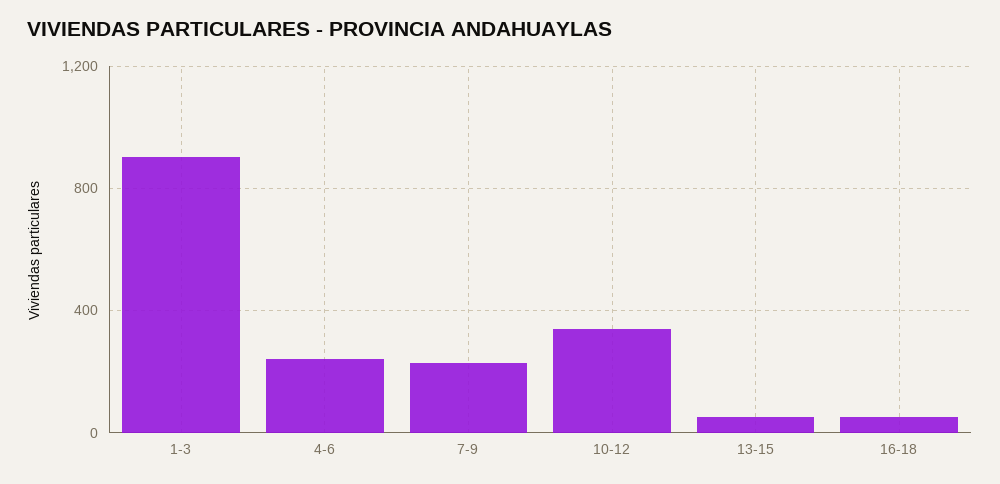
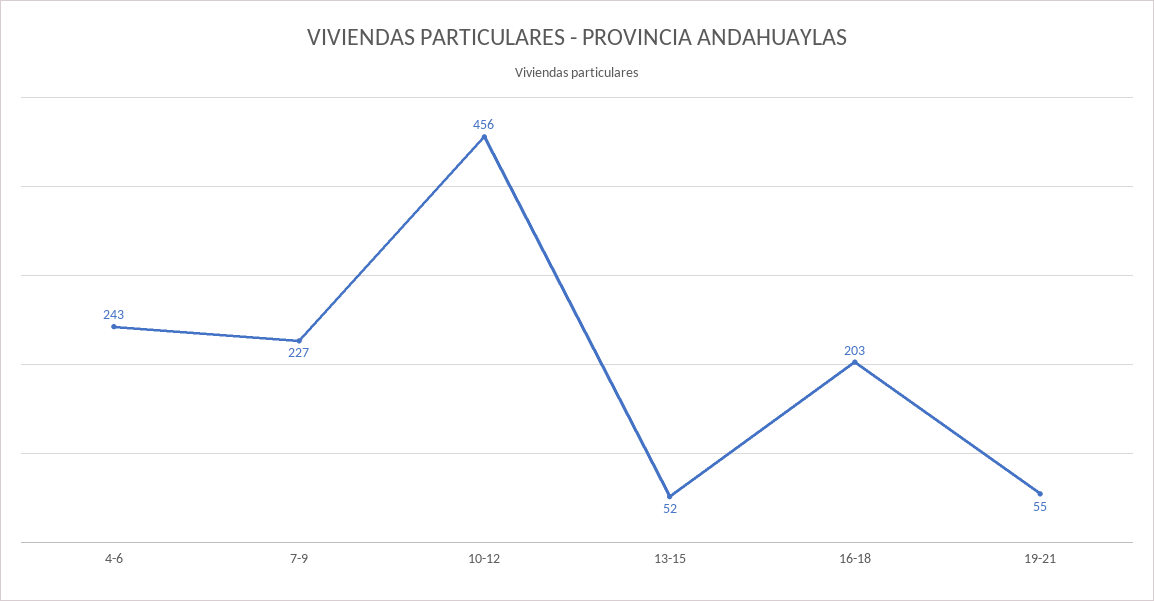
1-3: 900 -> none
10-12: 350 -> 456
16-18: 50 -> 203
19-21: none -> 55

